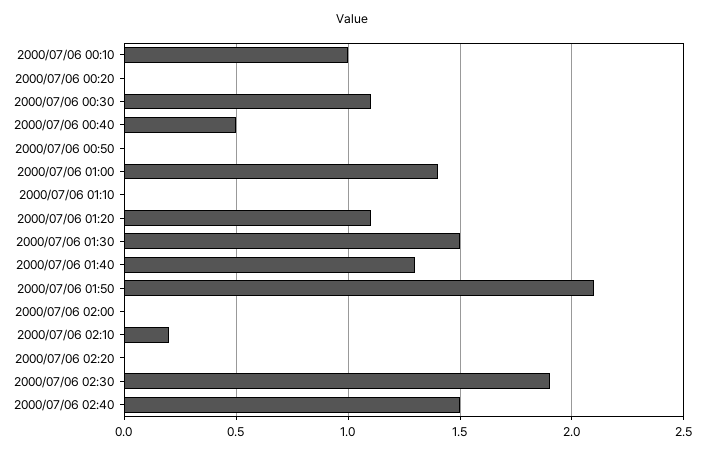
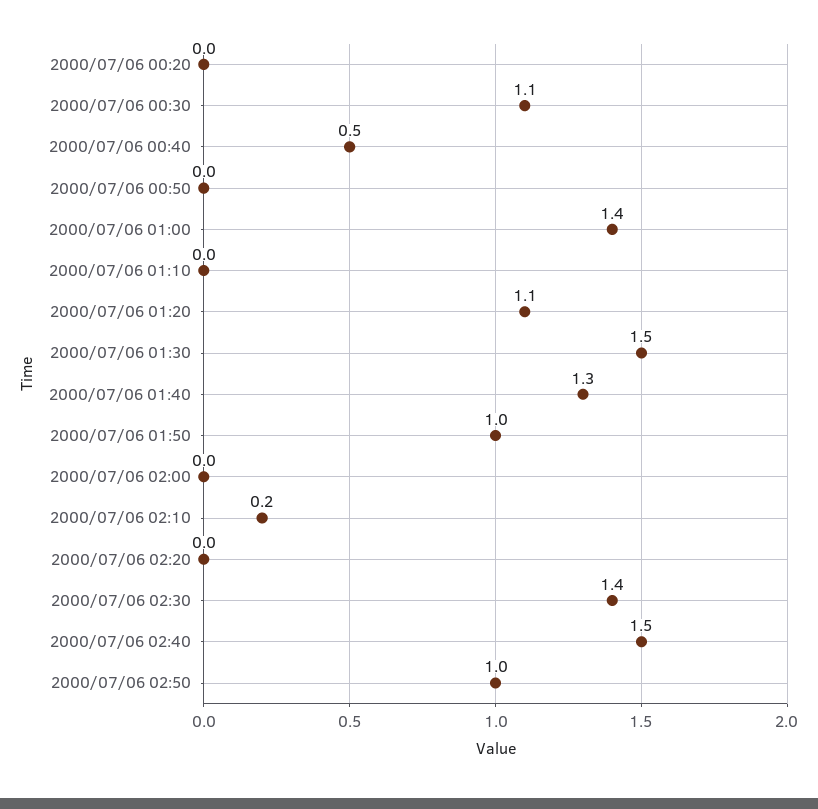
2000/07/06 00:10: 1 -> none
2000/07/06 01:50: 2.1 -> 1
2000/07/06 02:30: 1.9 -> 1.4
2000/07/06 02:50: none -> 1

